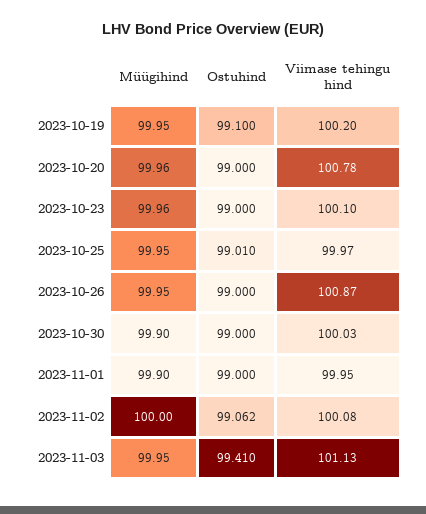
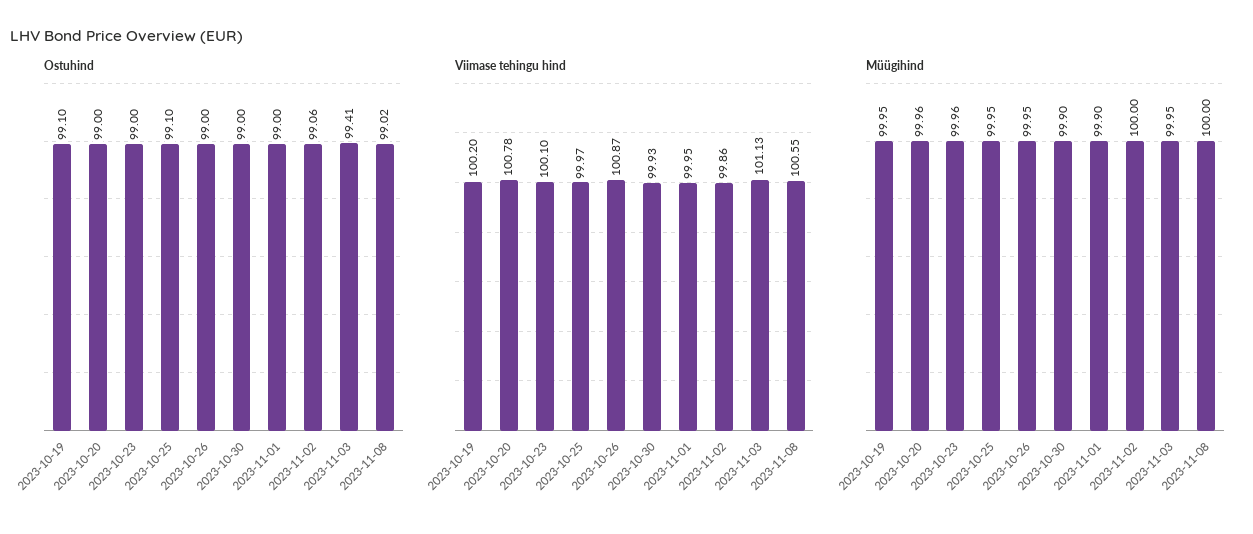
Ostuhind, 2023-10-25: 99.01 -> 99.1
Viimase tehingu hind, 2023-10-30: 100.03 -> 99.93
Viimase tehingu hind, 2023-11-02: 100.08 -> 99.86
Ostuhind, 2023-11-08: none -> 99.02
Viimase tehingu hind, 2023-11-08: none -> 100.55
Müügihind, 2023-11-08: none -> 100

